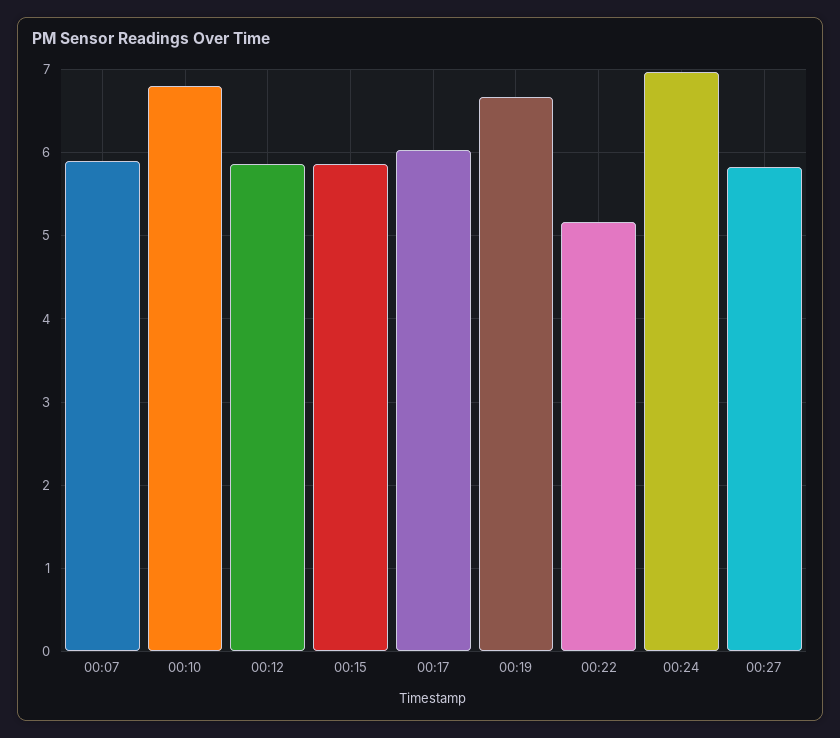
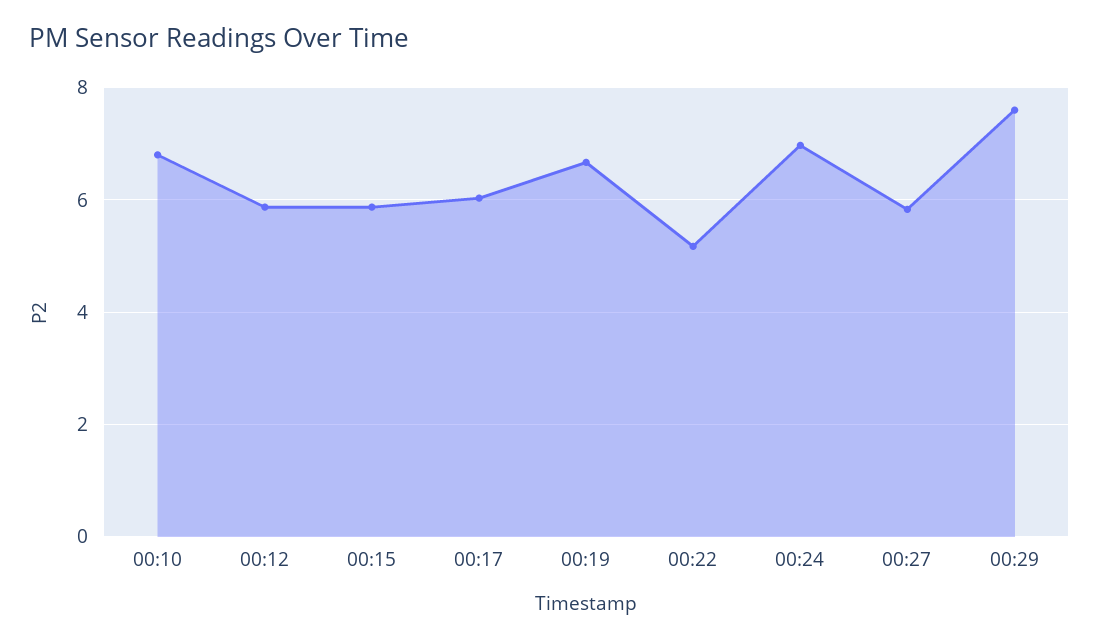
00:07: 5.9 -> none
00:29: none -> 7.6

